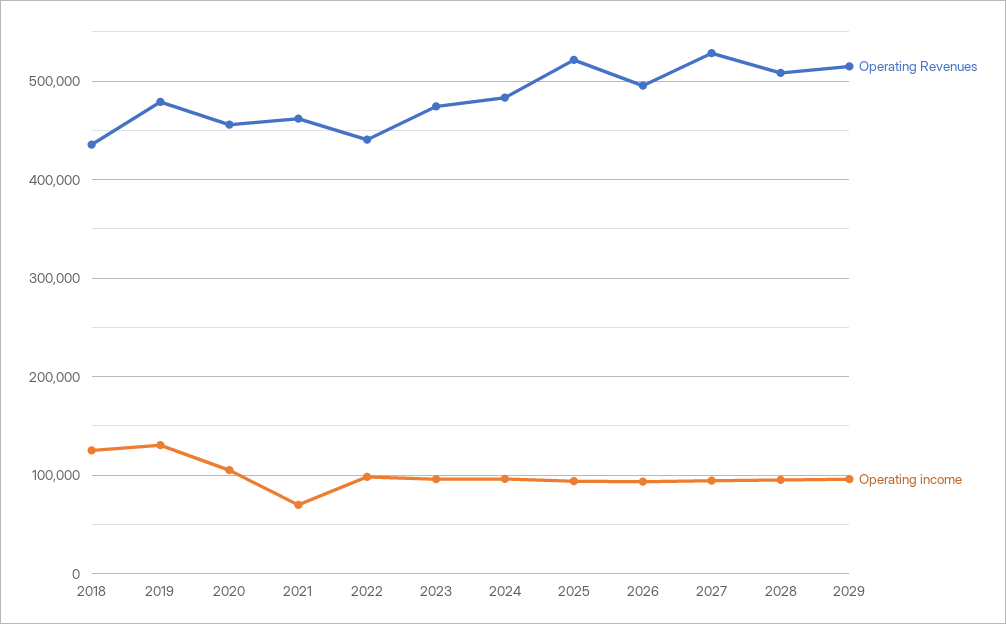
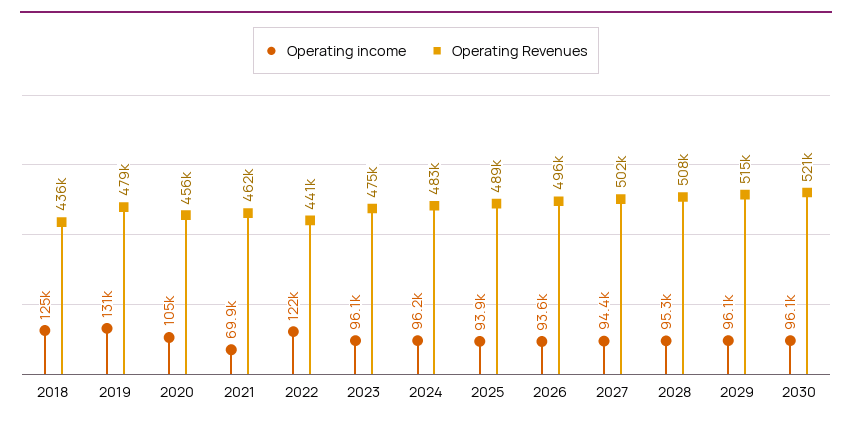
Operating income, 2022: 100000 -> 122000
Operating Revenues, 2025: 520000 -> 489000
Operating Revenues, 2027: 530000 -> 502000
Operating income, 2030: none -> 96100
Operating Revenues, 2030: none -> 521000

